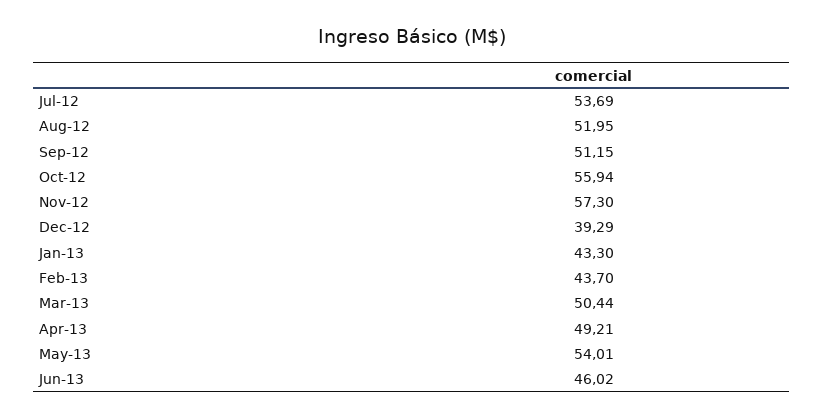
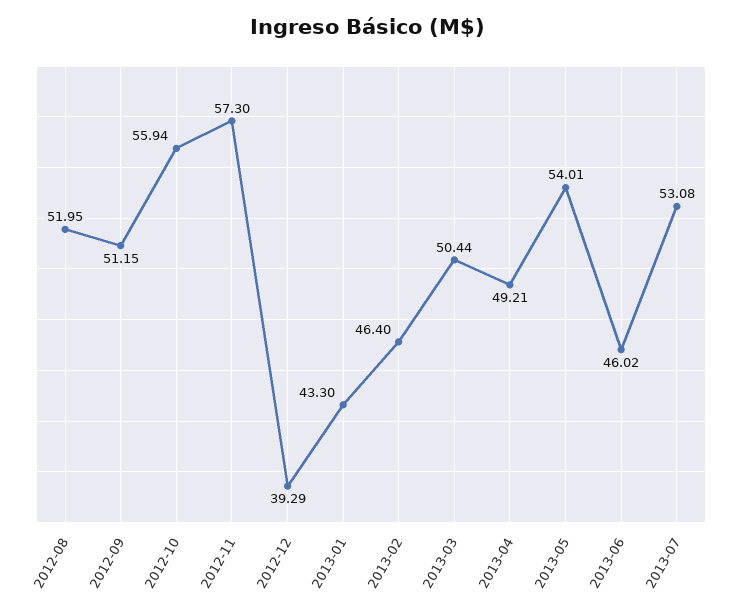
Jul-12: 53.69 -> none
Feb-13: 43.7 -> 46.4
2013-07: none -> 53.08

